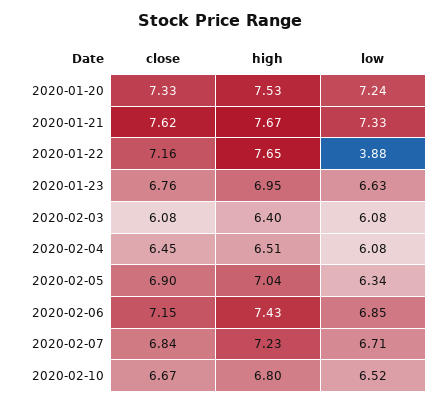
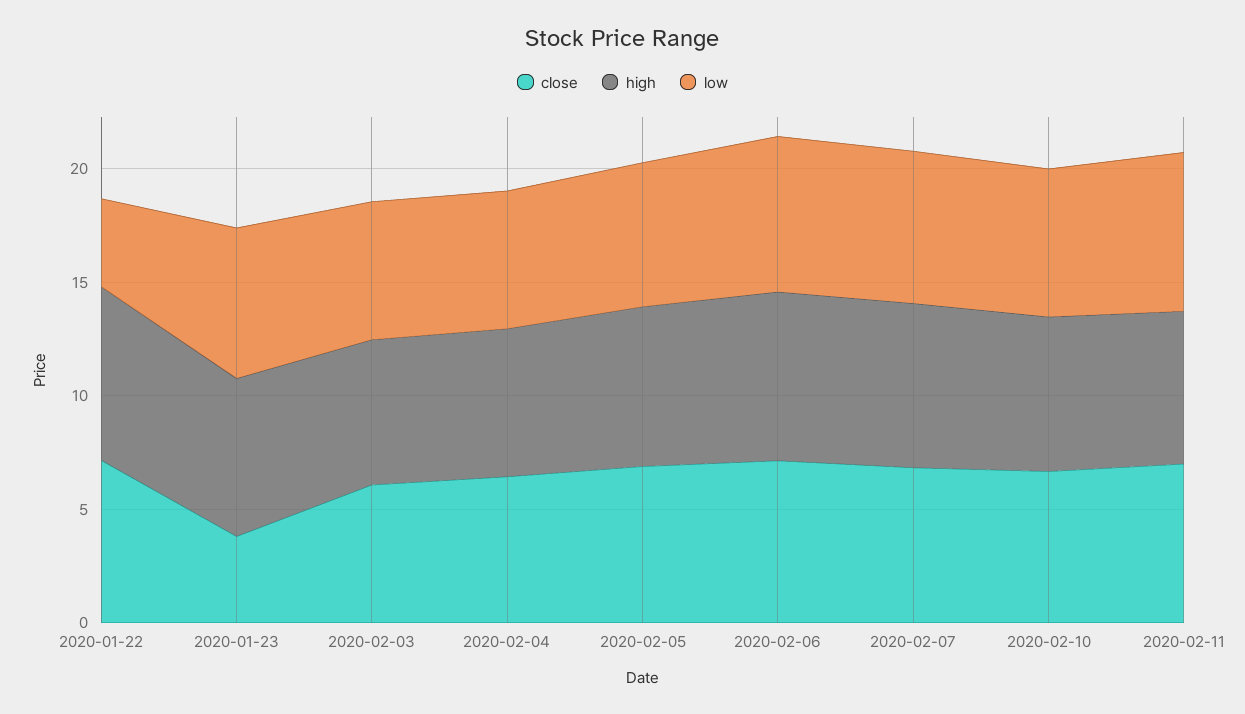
close, 2020-01-20: 7.33 -> none
high, 2020-01-20: 7.53 -> none
low, 2020-01-20: 7.24 -> none
close, 2020-01-21: 7.62 -> none
high, 2020-01-21: 7.67 -> none
low, 2020-01-21: 7.33 -> none
close, 2020-01-23: 6.76 -> 4
close, 2020-02-11: none -> 7
high, 2020-02-11: none -> 7
low, 2020-02-11: none -> 7

